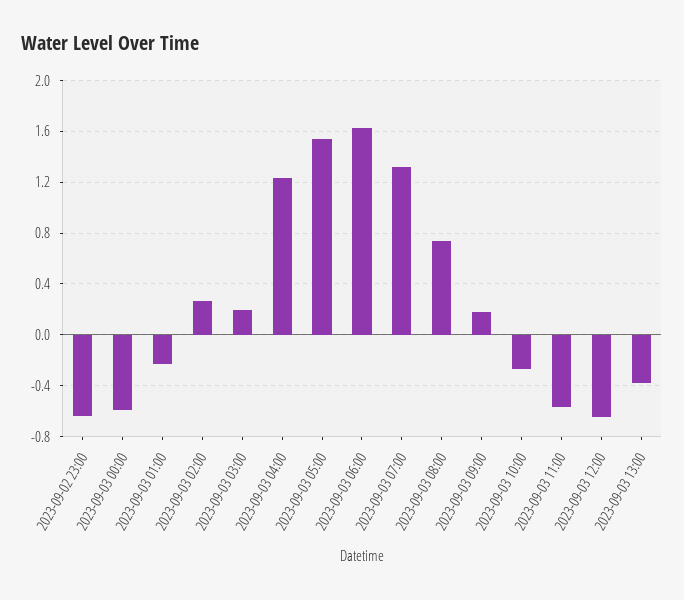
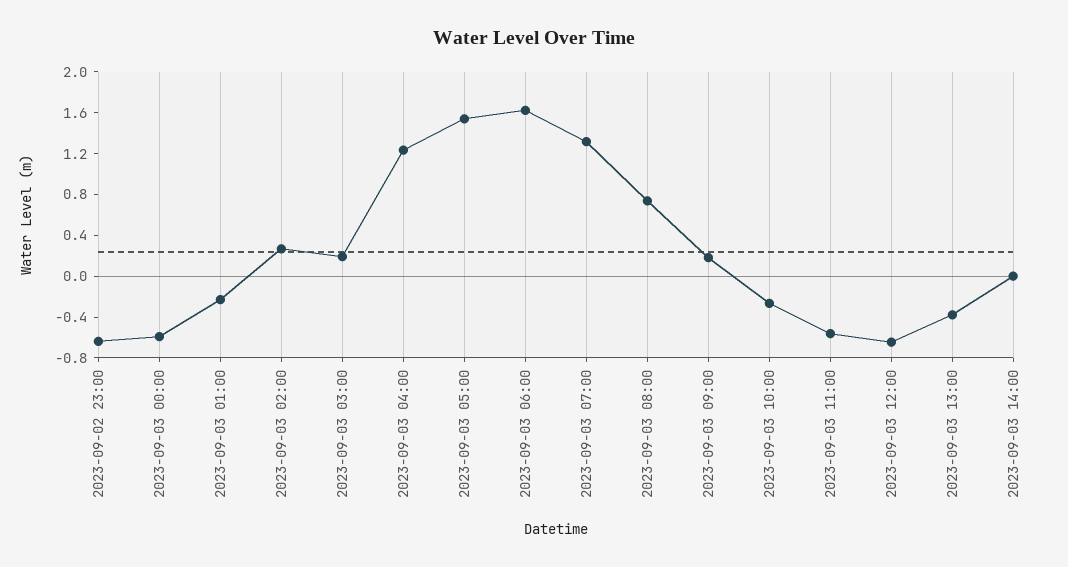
2023-09-03 14:00: none -> 0

